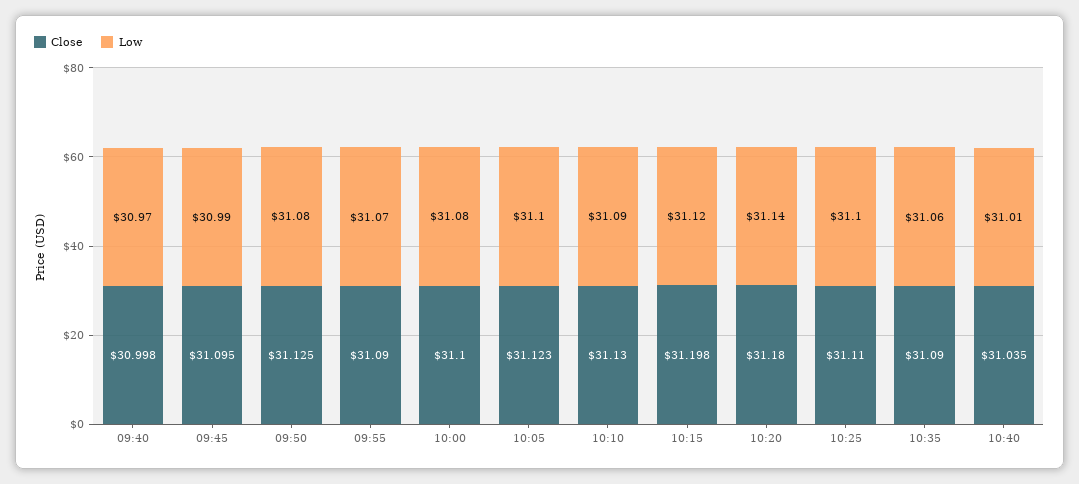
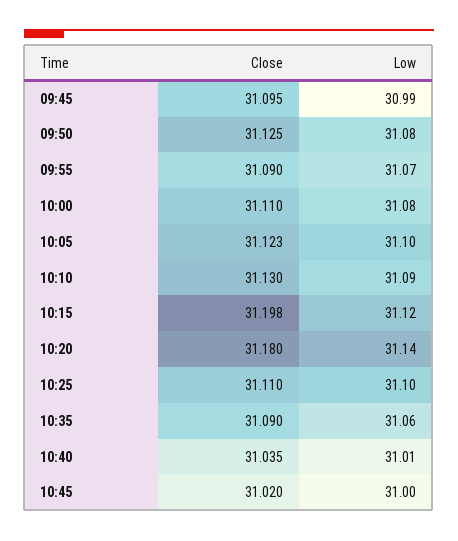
Close, 09:40: 30.998 -> none
Low, 09:40: 30.97 -> none
Close, 10:00: 31.1 -> 31.11
Close, 10:45: none -> 31.02
Low, 10:45: none -> 31

